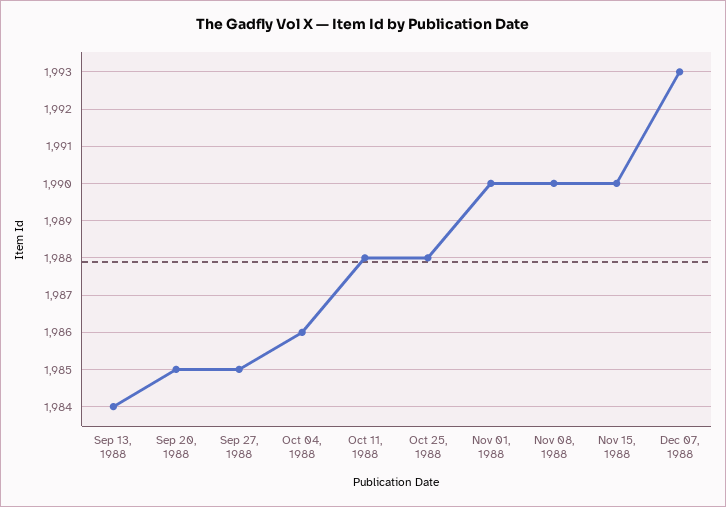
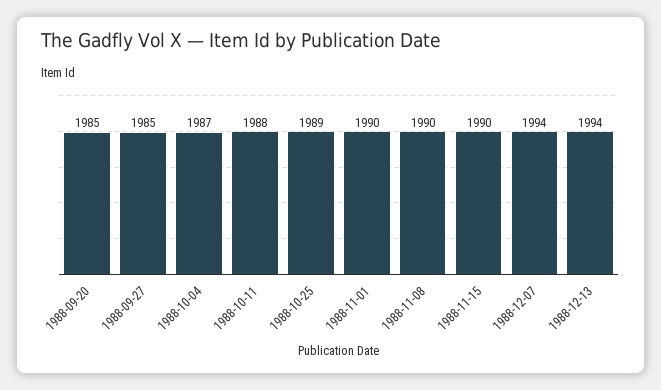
Sep 13, 1988: 1984 -> none
Oct 04, 1988: 1986 -> 1987
Oct 25, 1988: 1988 -> 1989
Dec 07, 1988: 1993 -> 1994
1988-12-13: none -> 1994

